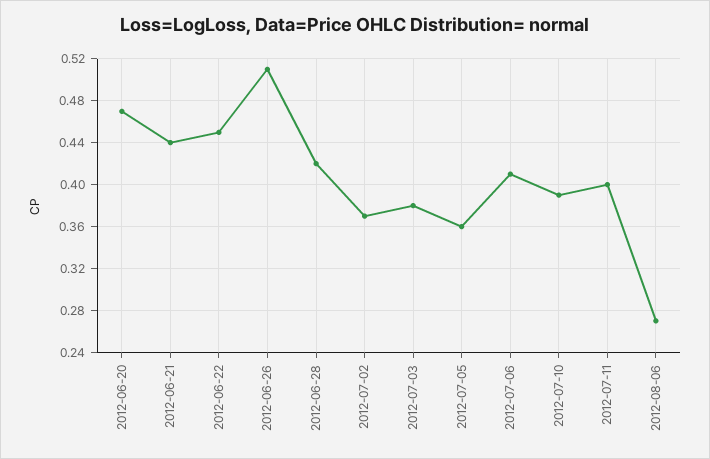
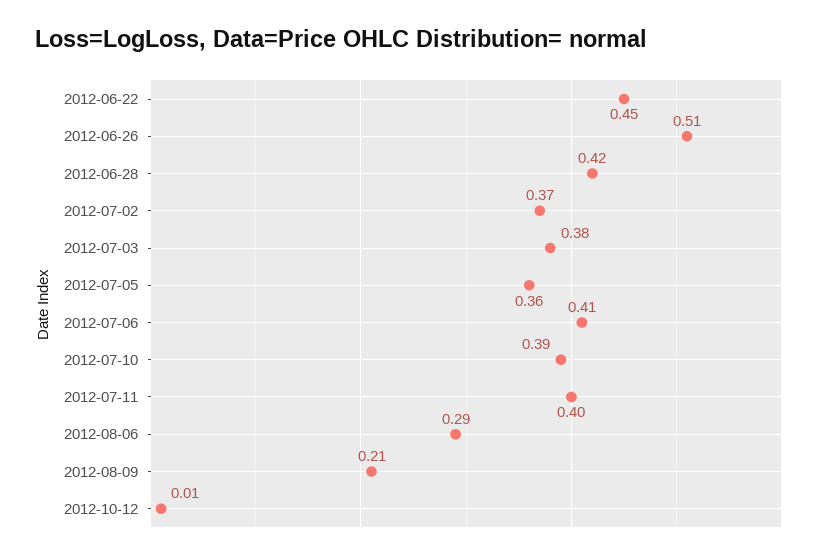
2012-06-20: 0.47 -> none
2012-06-21: 0.44 -> none
2012-08-06: 0.27 -> 0.29
2012-08-09: none -> 0.21
2012-10-12: none -> 0.01

